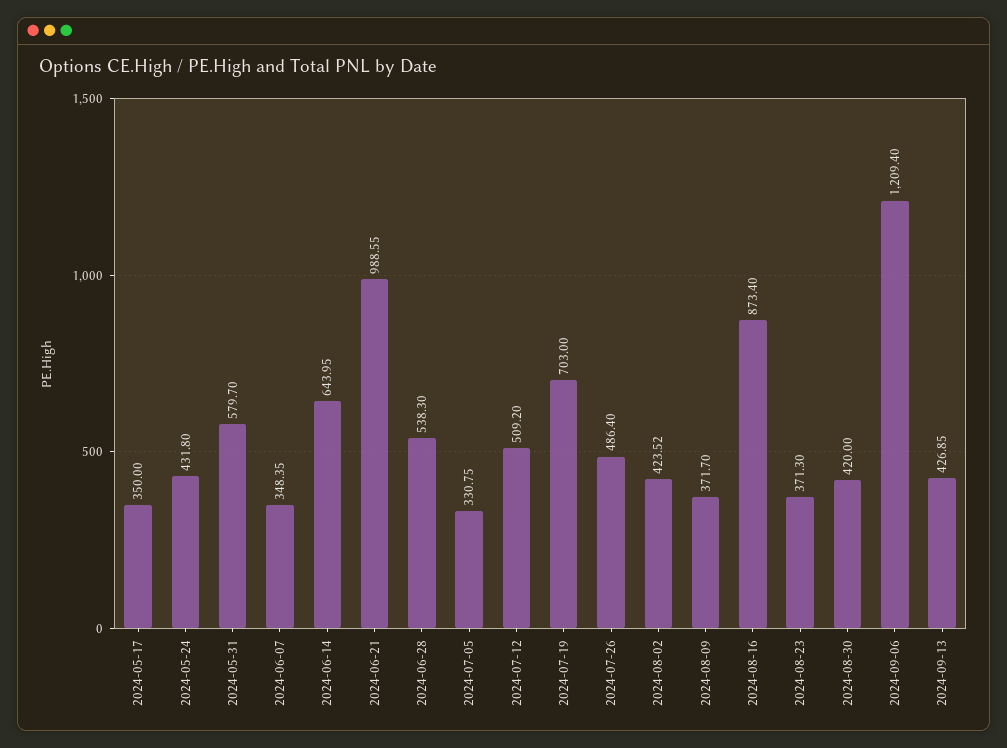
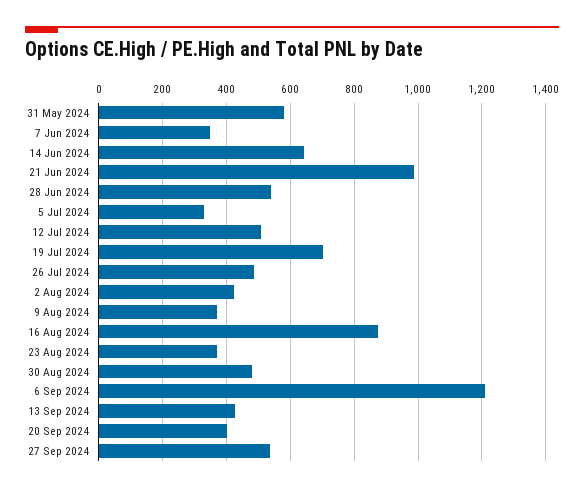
2024-05-17: 350 -> none
2024-05-24: 431.8 -> none
2024-08-30: 420 -> 480
20 Sep 2024: none -> 400
27 Sep 2024: none -> 540

